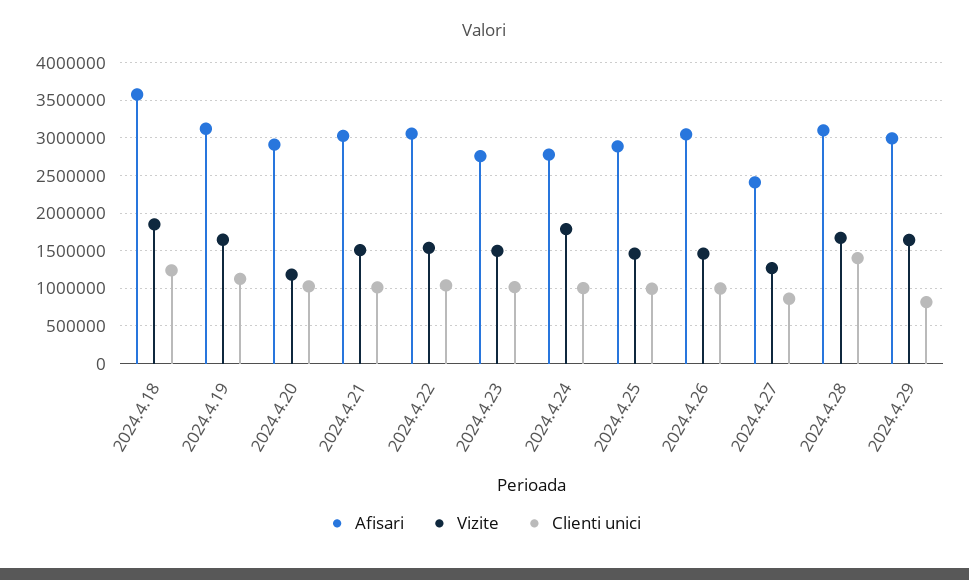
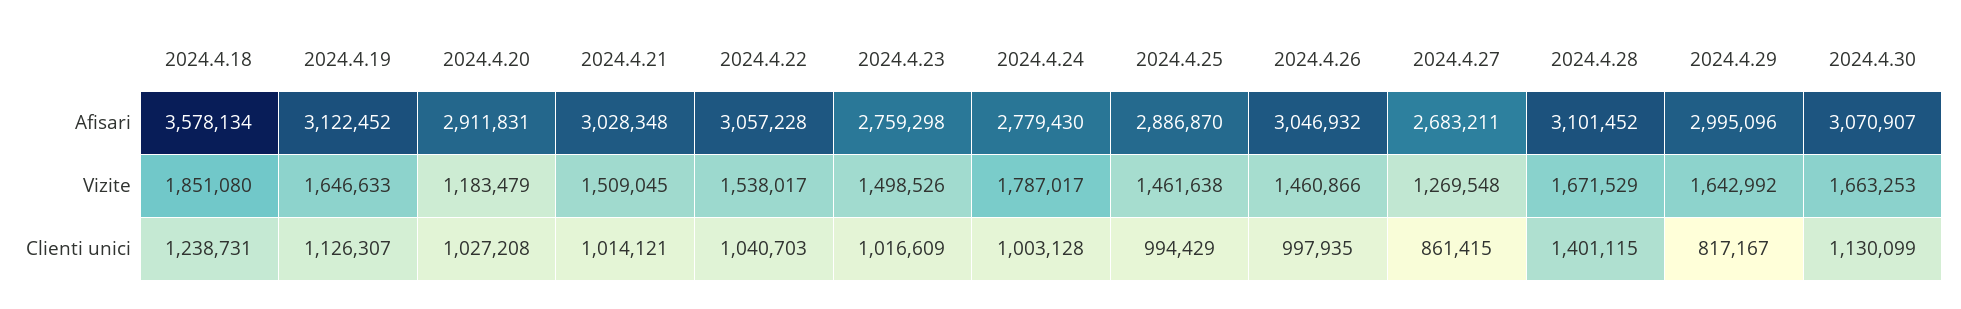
Afisari, 2024.4.27: 2400000 -> 2683211
Afisari, 2024.4.30: none -> 3070907
Vizite, 2024.4.30: none -> 1663253
Clienti unici, 2024.4.30: none -> 1130099

